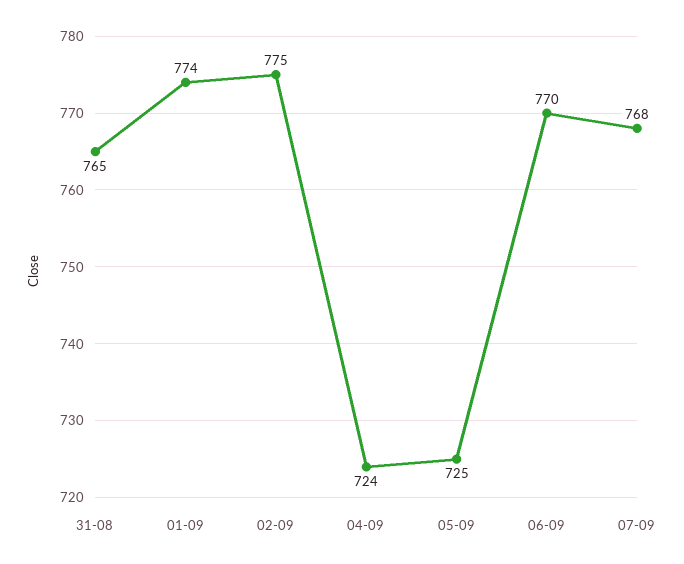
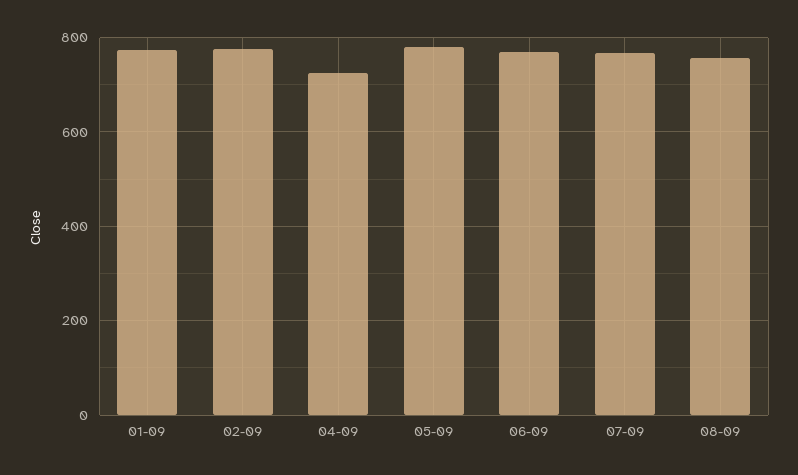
31-08: 765 -> none
05-09: 725 -> 780
08-09: none -> 760

